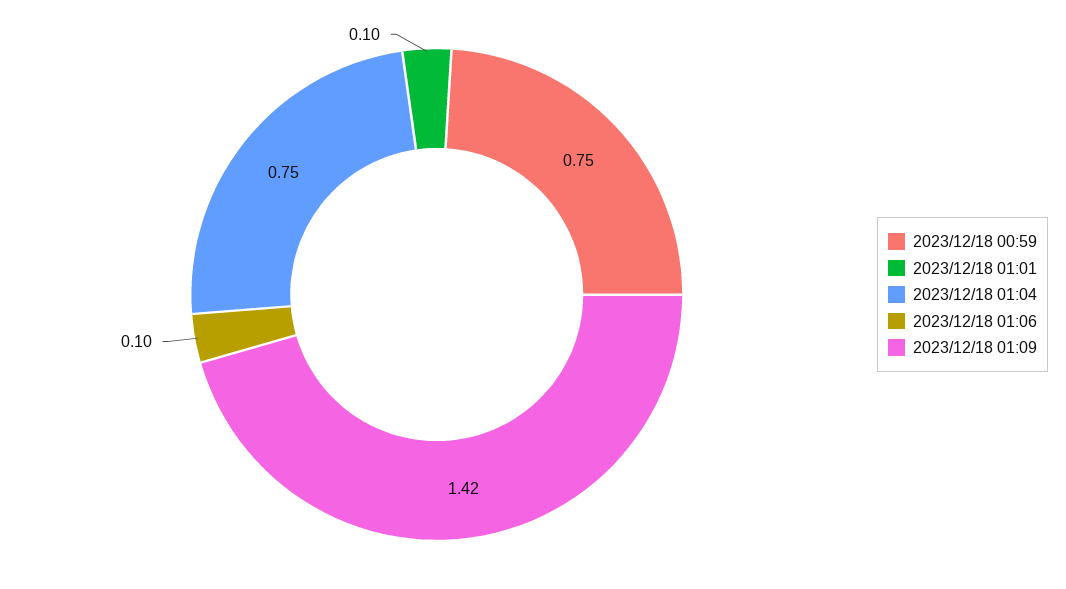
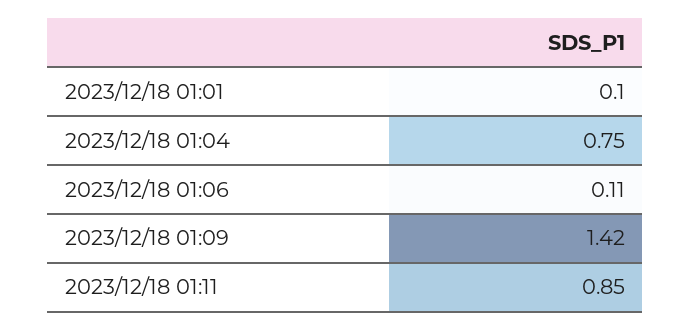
2023/12/18 00:59: 0.75 -> none
2023/12/18 01:06: 0.1 -> 0.11
2023/12/18 01:11: none -> 0.85

